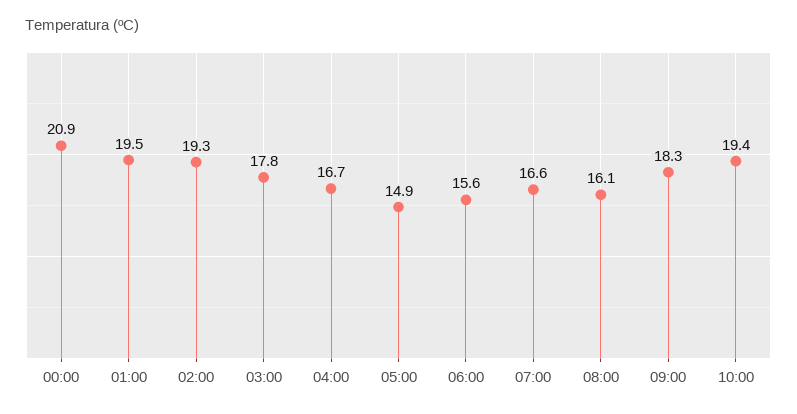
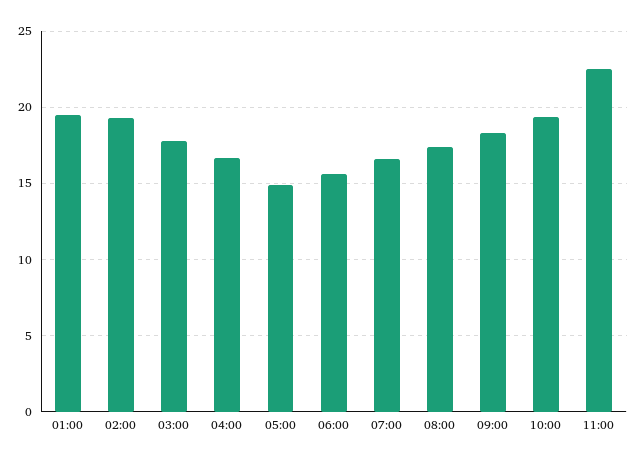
00:00: 20.9 -> none
08:00: 16.1 -> 17.5
11:00: none -> 22.5

